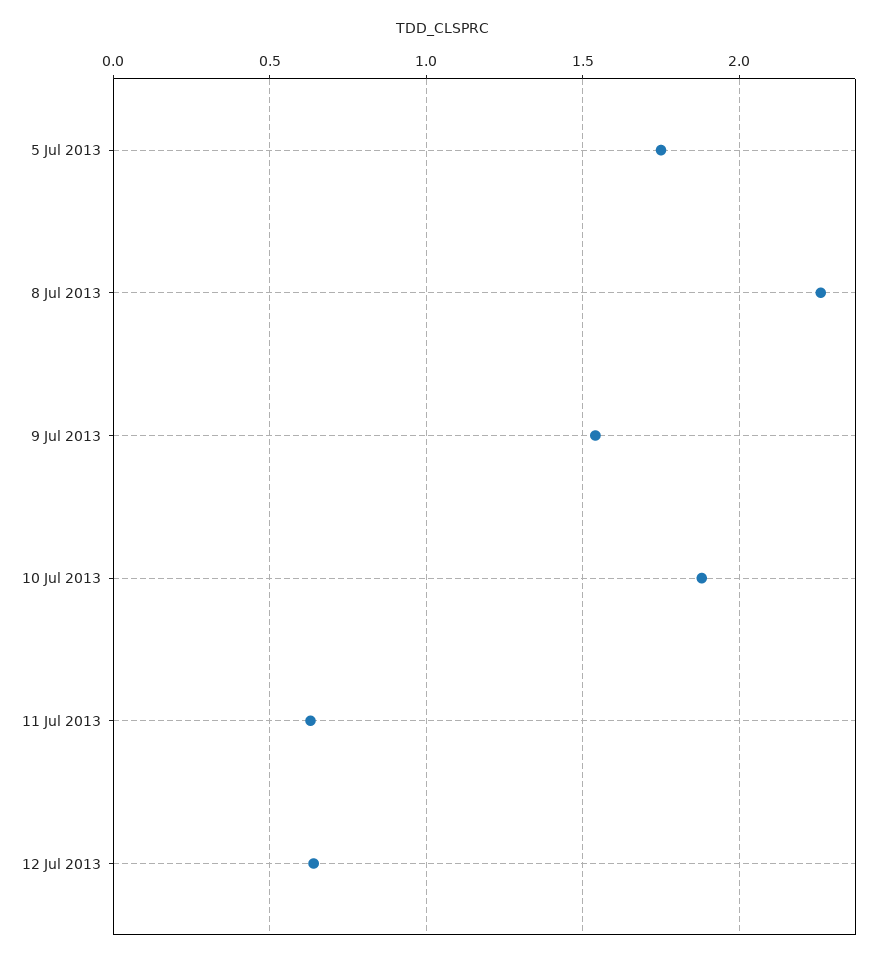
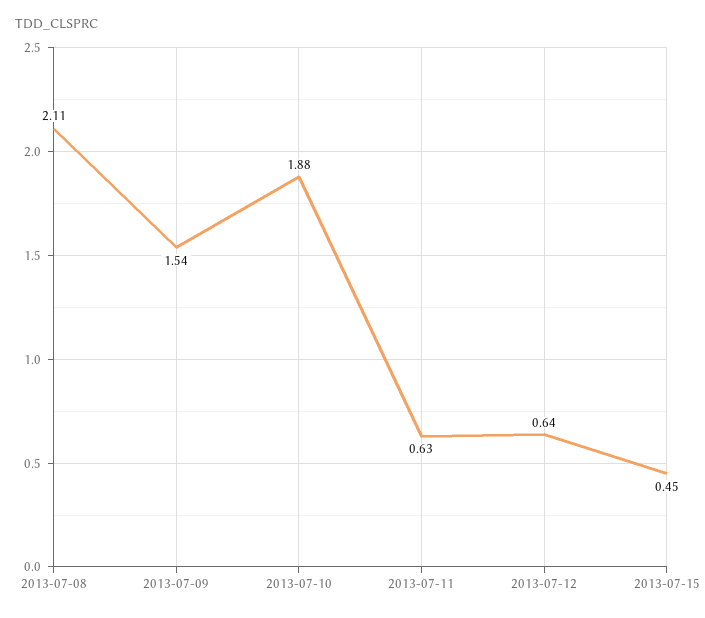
5 Jul 2013: 1.75 -> none
8 Jul 2013: 2.25 -> 2.11
2013-07-15: none -> 0.45

